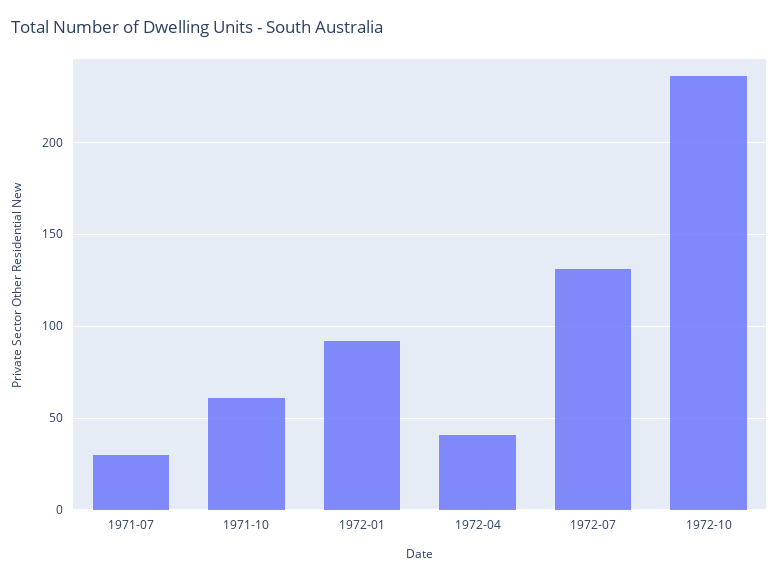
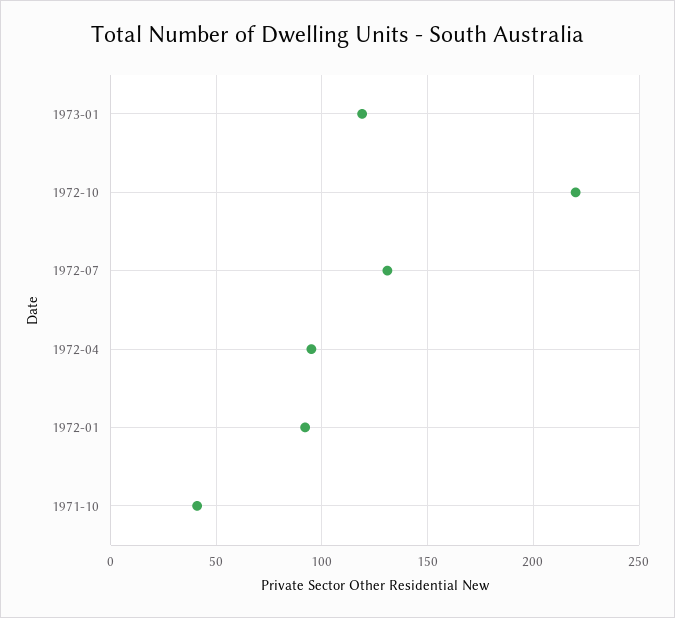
1971-07: 30 -> none
1971-10: 60 -> 40
1972-04: 40 -> 95
1972-10: 235 -> 220
1973-01: none -> 120

